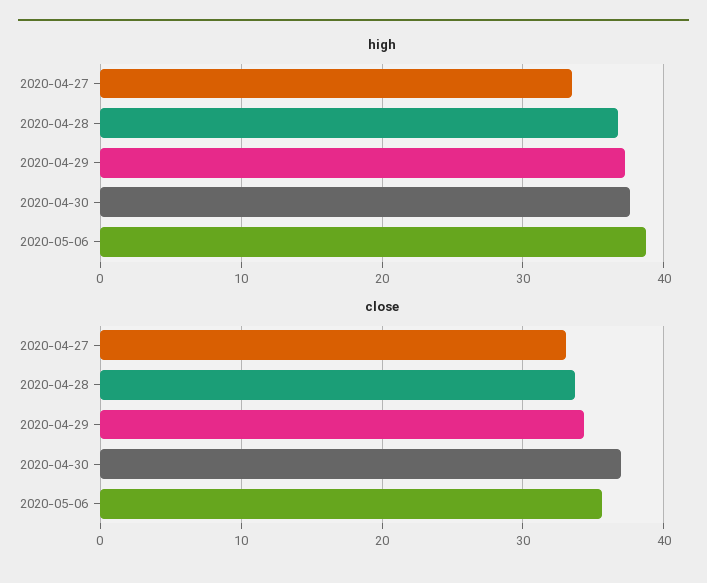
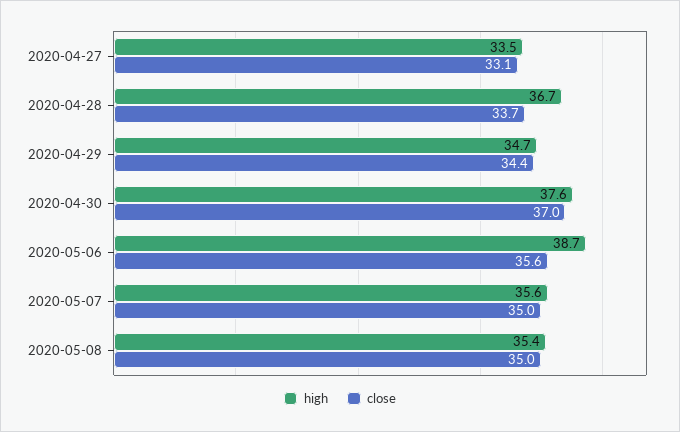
high, 2020-04-29: 37 -> 34.7
high, 2020-05-07: none -> 35.6
close, 2020-05-07: none -> 35
high, 2020-05-08: none -> 35.4
close, 2020-05-08: none -> 35

